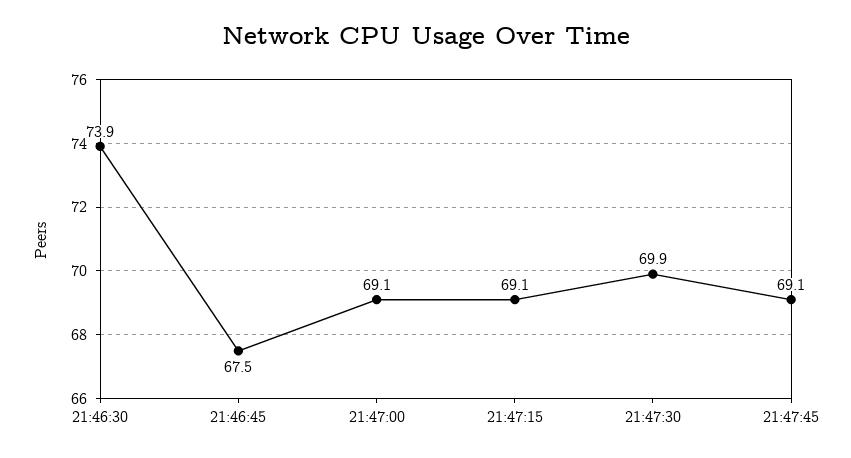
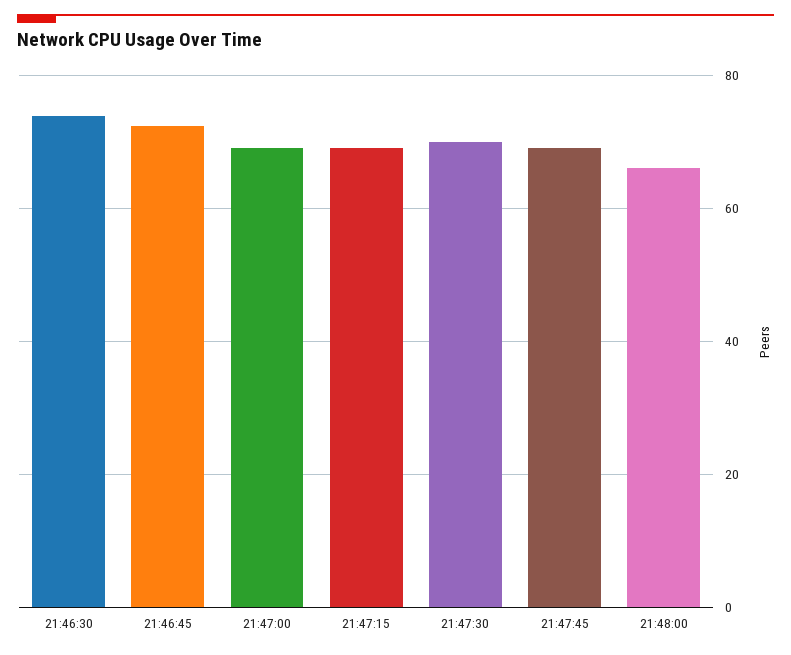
21:46:45: 67.5 -> 72
21:48:00: none -> 66

